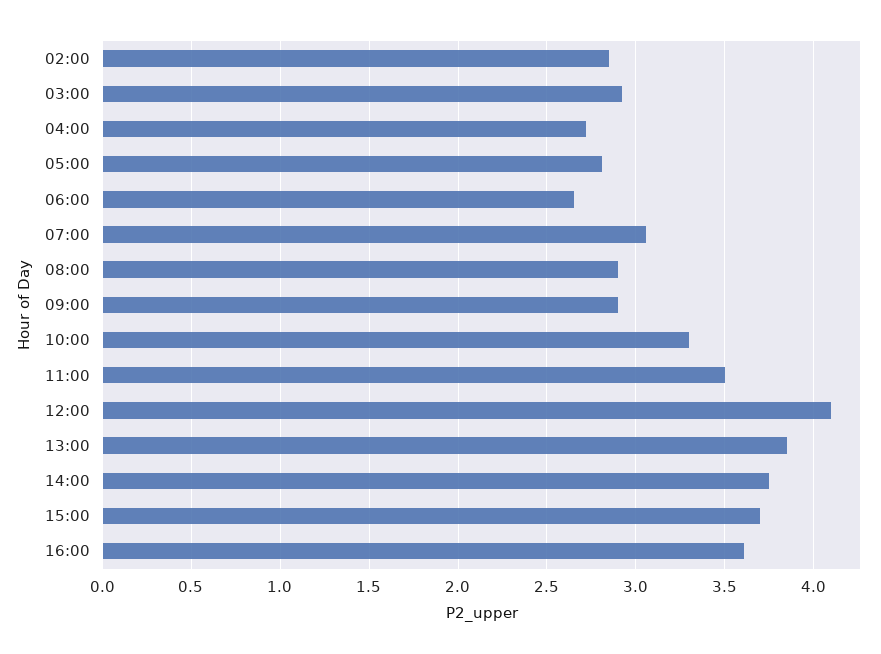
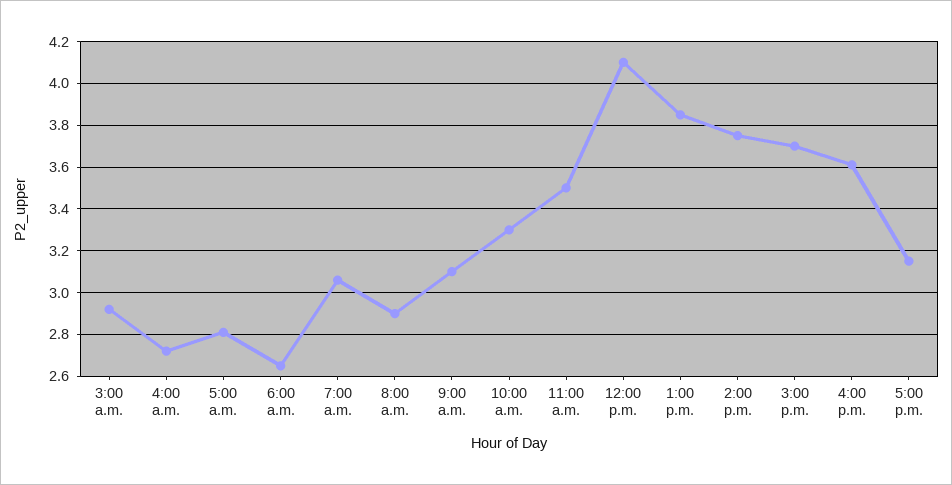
02:00: 2.85 -> none
09:00: 2.9 -> 3.1
5:00 p.m.: none -> 3.15

